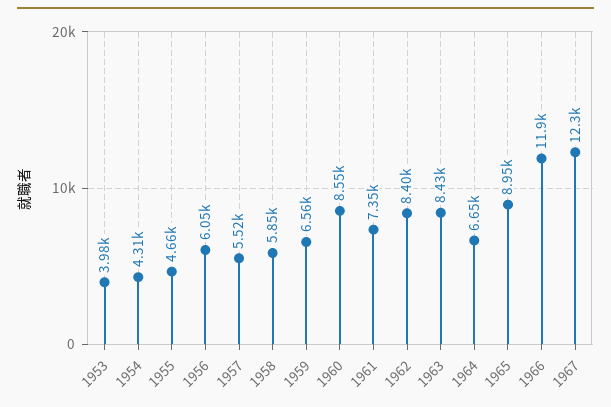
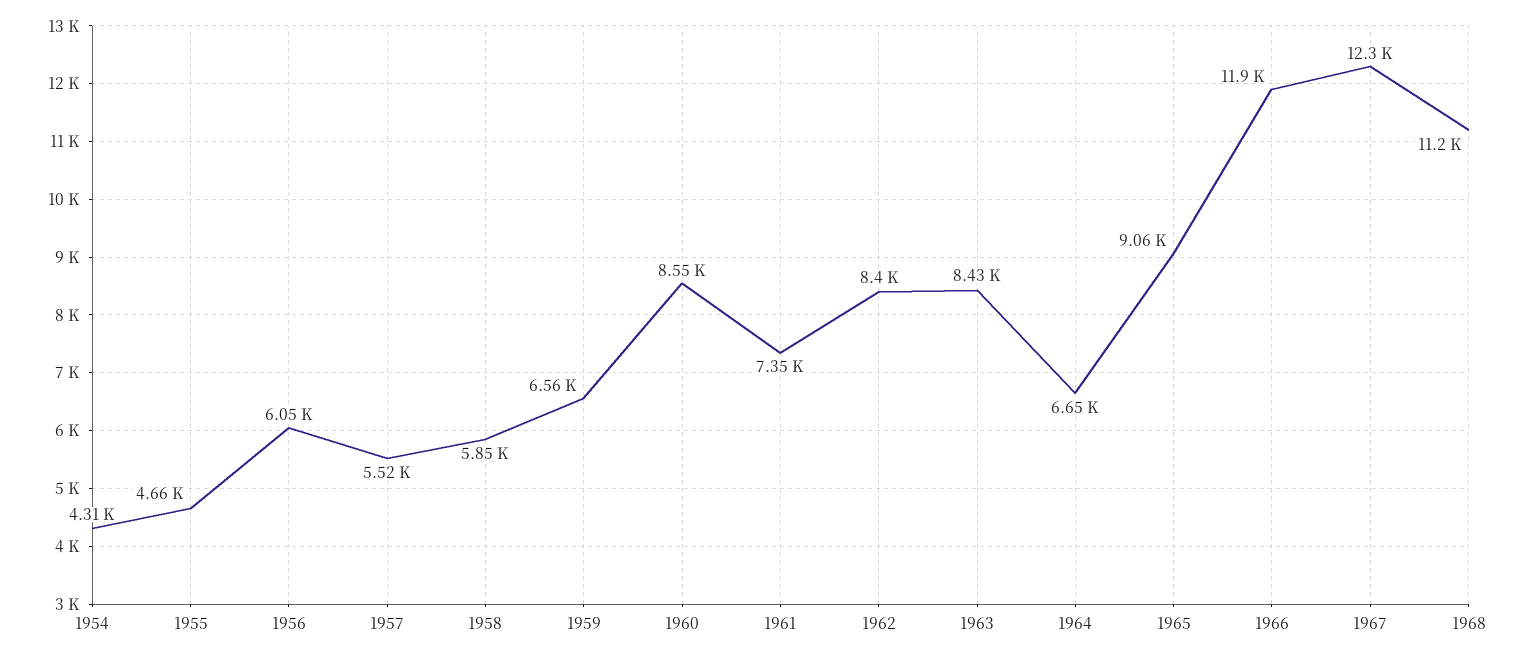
1953: 3980 -> none
1965: 8950 -> 9060
1968: none -> 11200

